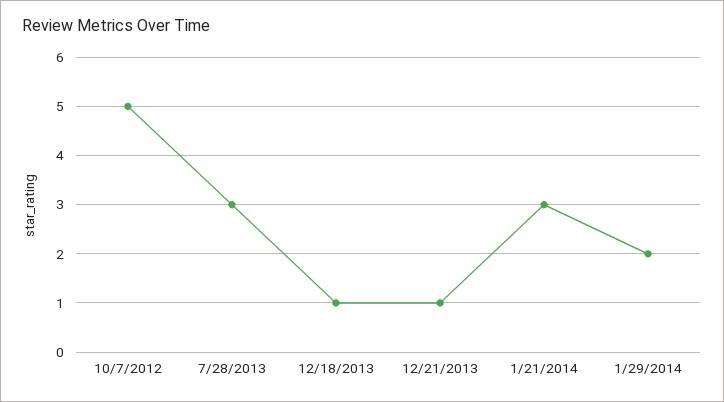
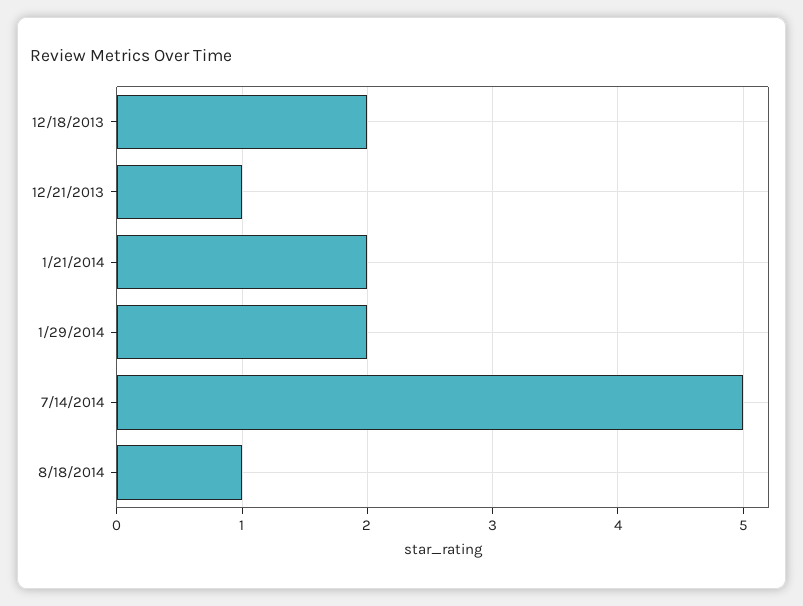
10/7/2012: 5 -> none
7/28/2013: 3 -> none
12/18/2013: 1 -> 2
1/21/2014: 3 -> 2
7/14/2014: none -> 5
8/18/2014: none -> 1

